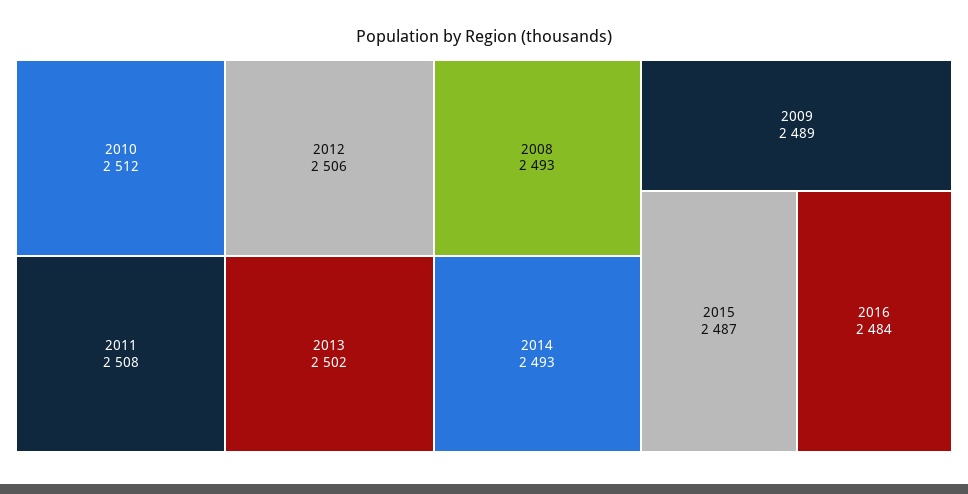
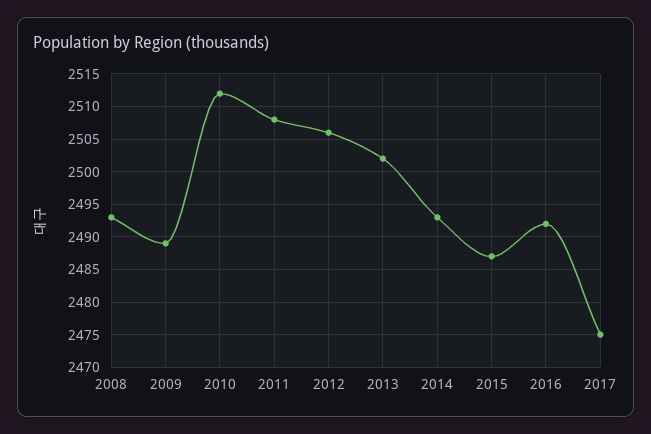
2016: 2484 -> 2492
2017: none -> 2475

